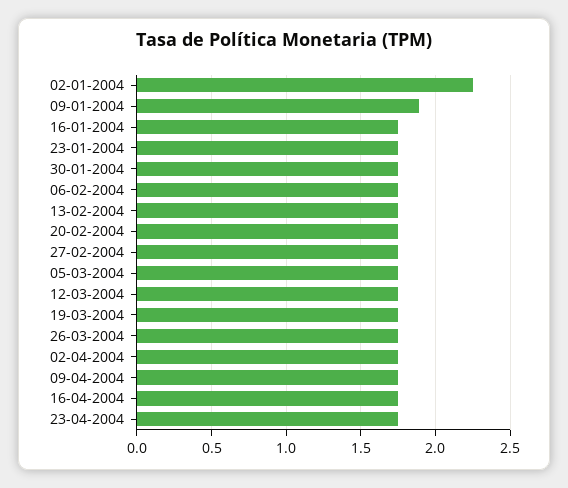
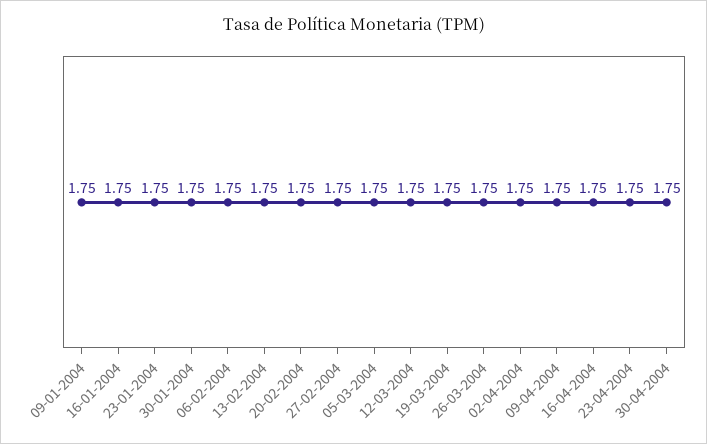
02-01-2004: 2.25 -> none
09-01-2004: 1.9 -> 1.75
30-04-2004: none -> 1.75

